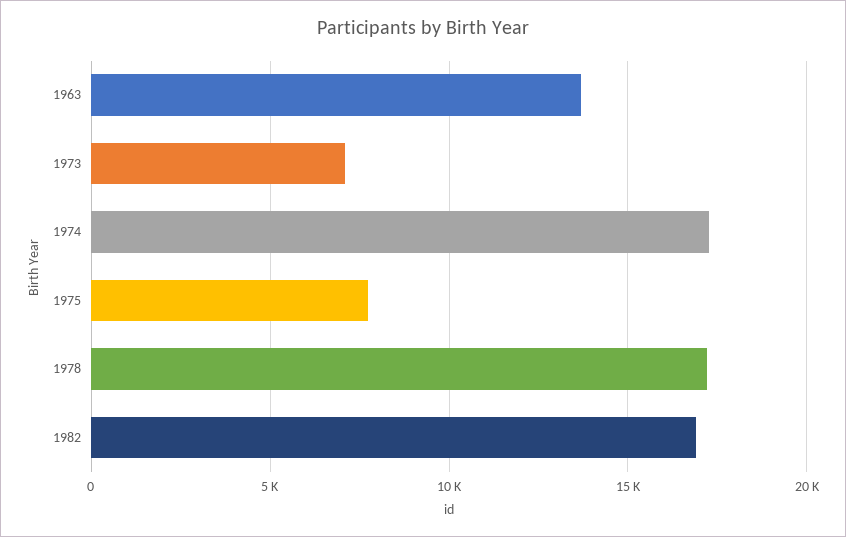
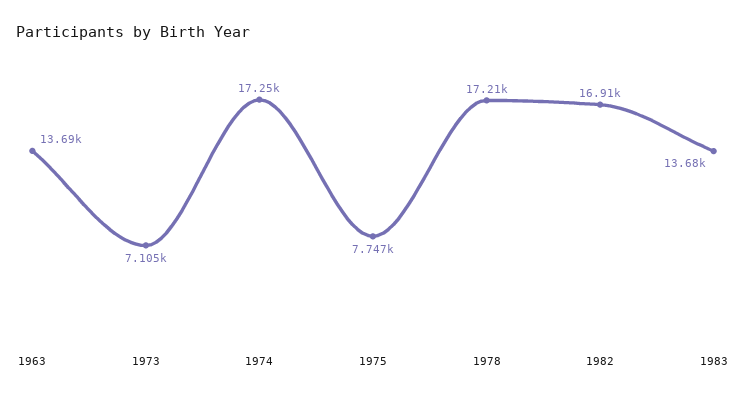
1983: none -> 13680

